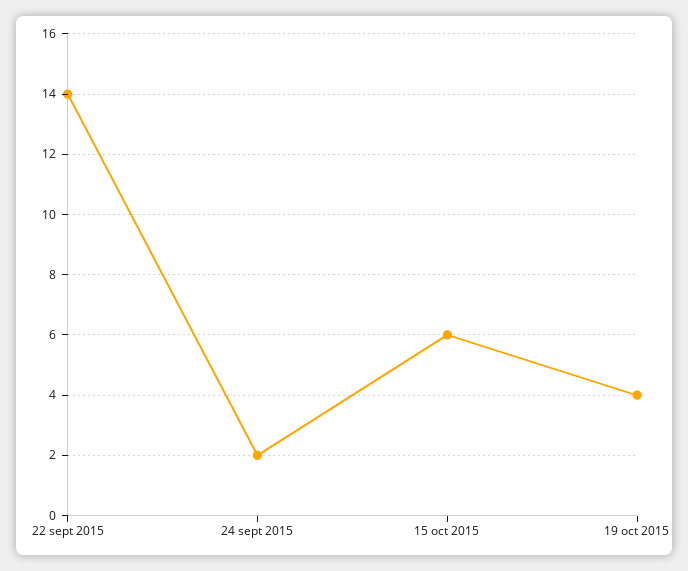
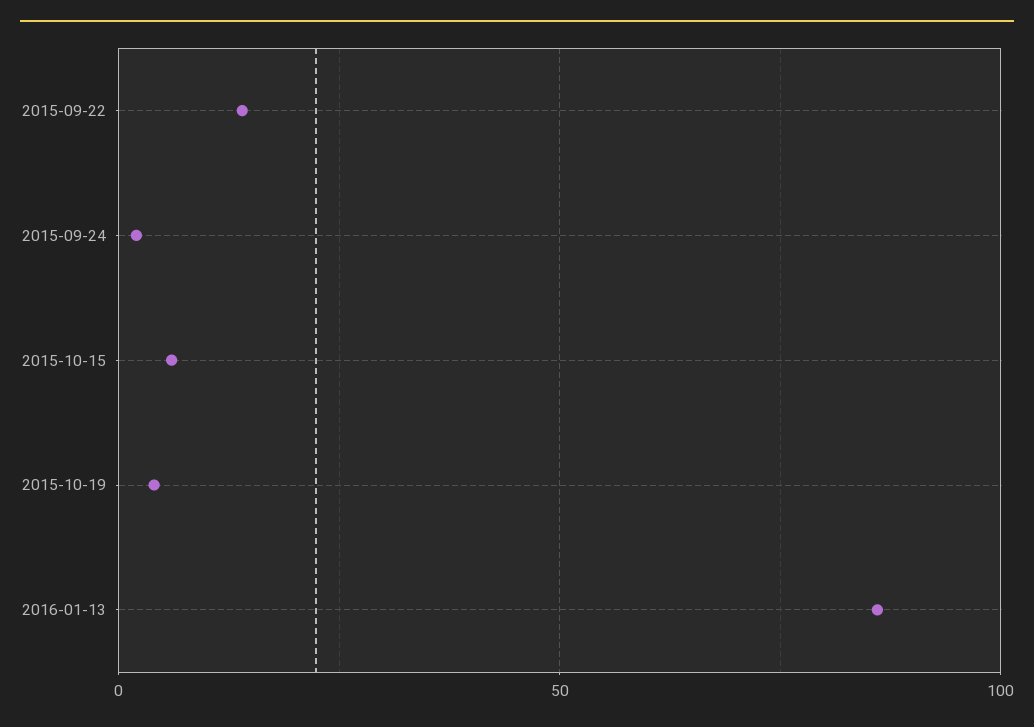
2016-01-13: none -> 85

